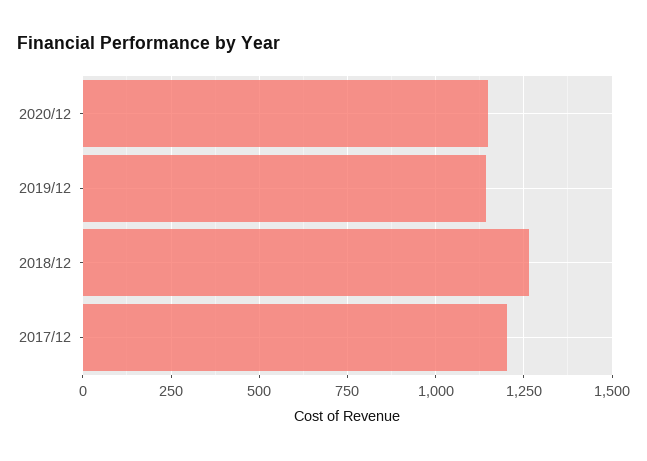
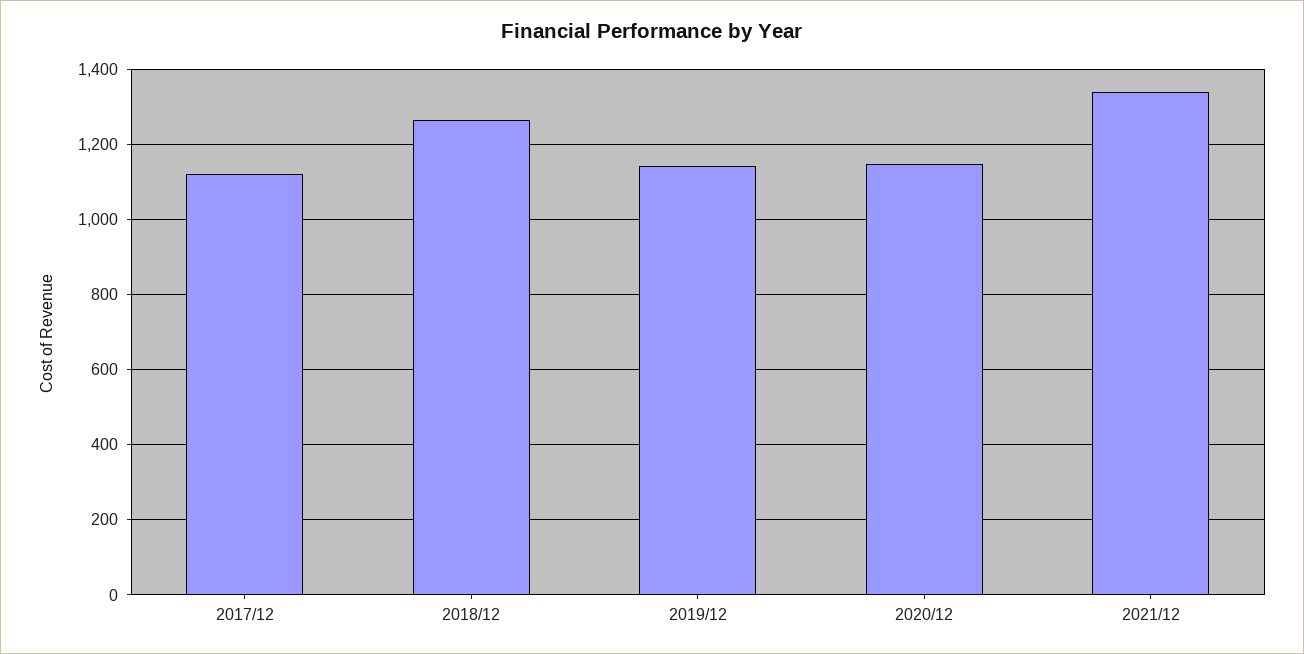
2017/12: 1200 -> 1120
2021/12: none -> 1340

